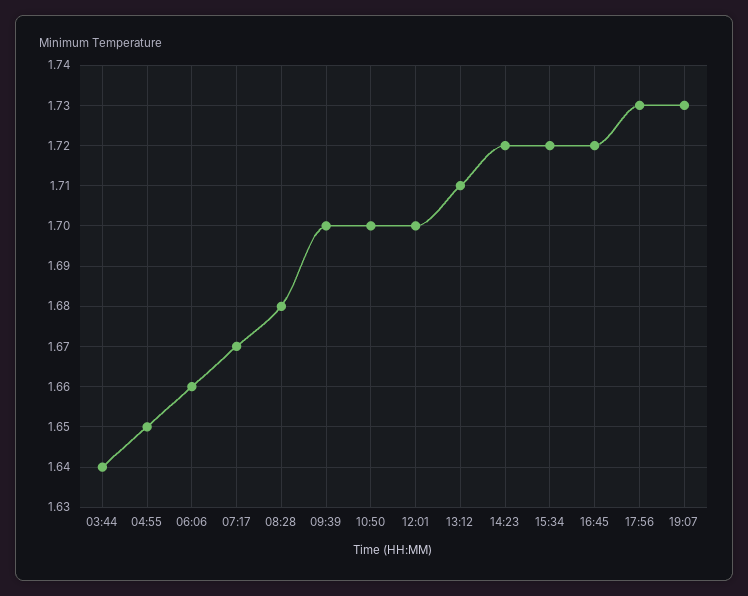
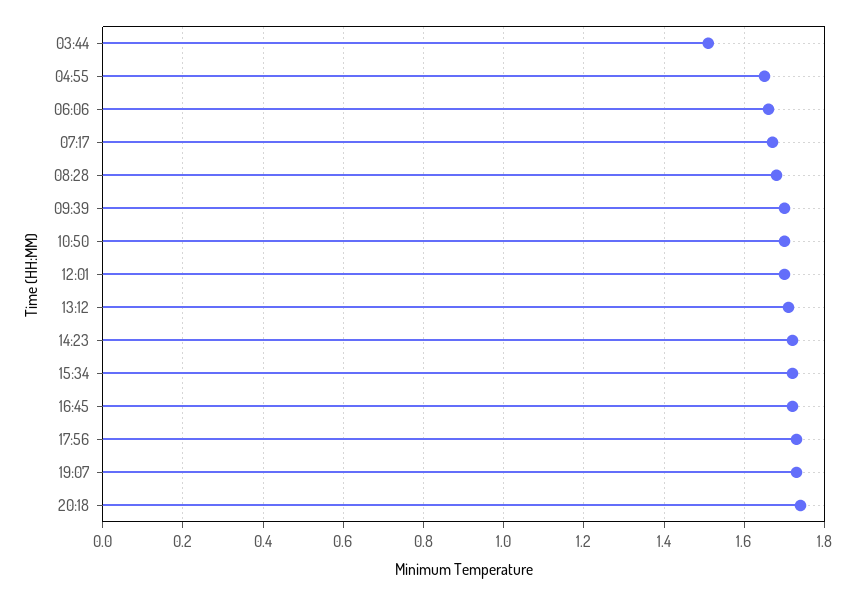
03:44: 1.64 -> 1.5
20:18: none -> 1.75

